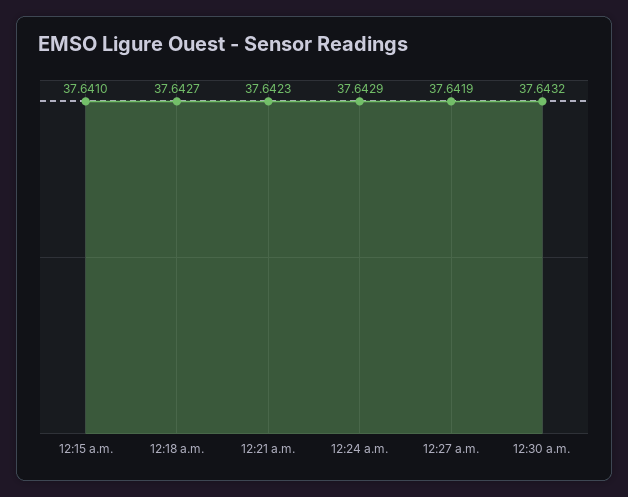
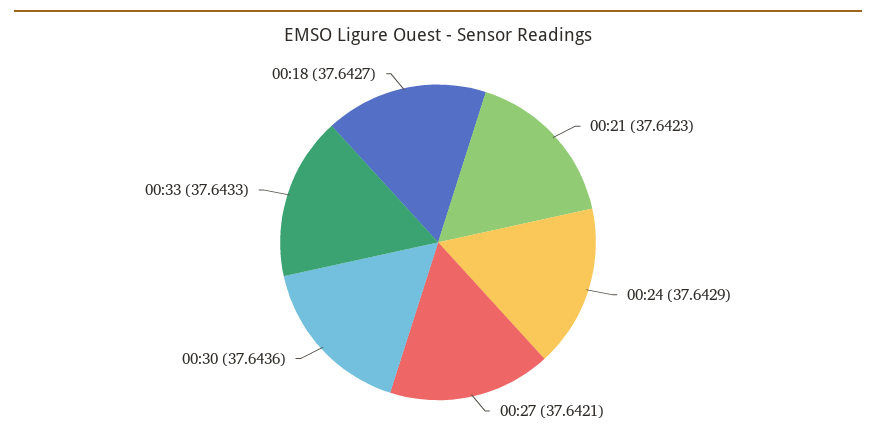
12:15 a.m.: 37.641 -> none
12:27 a.m.: 37.6419 -> 37.6421
12:30 a.m.: 37.6432 -> 37.6436
00:33: none -> 37.6433

